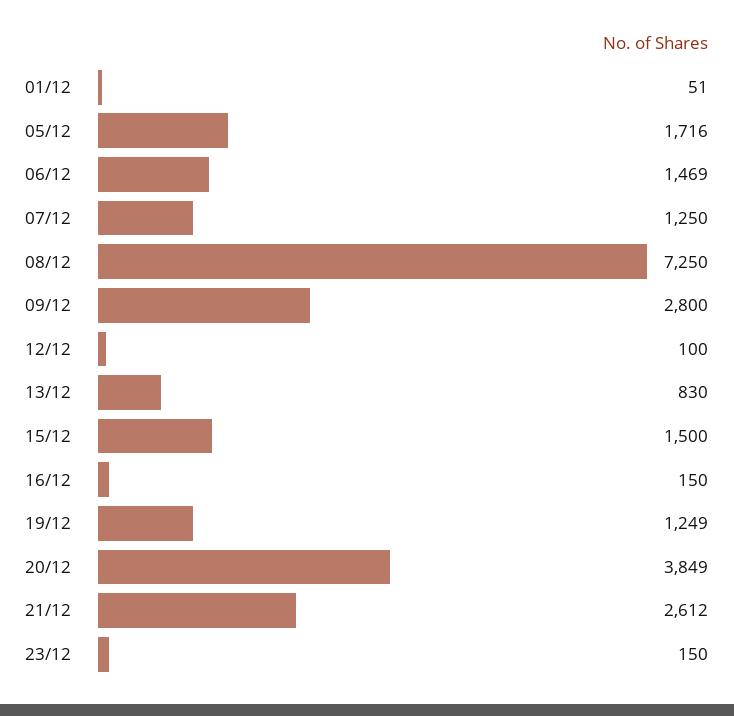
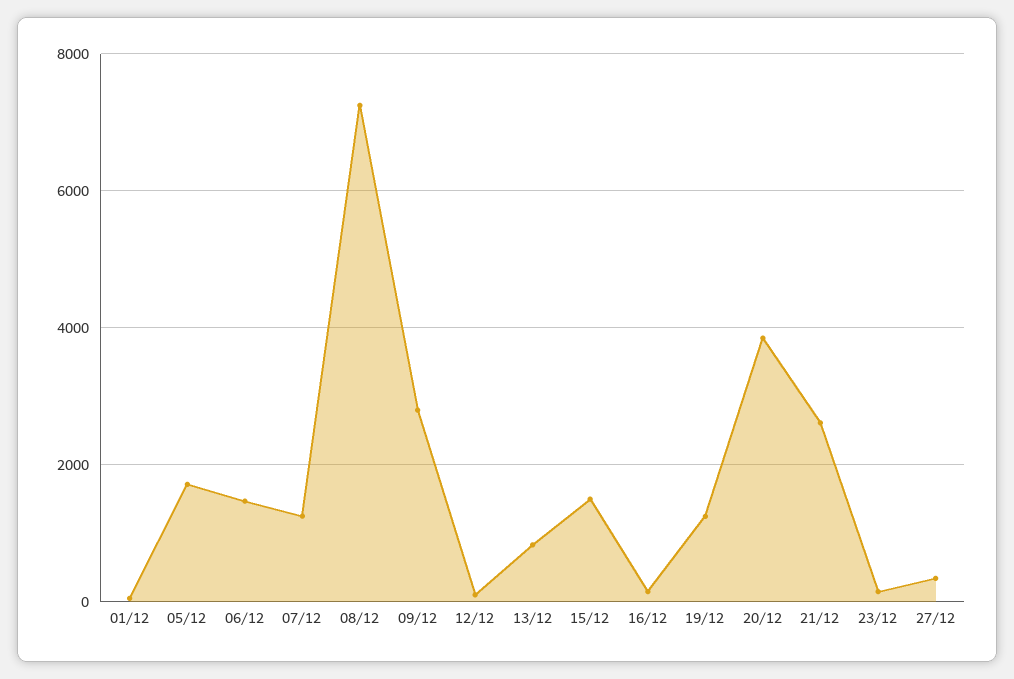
27/12: none -> 400

